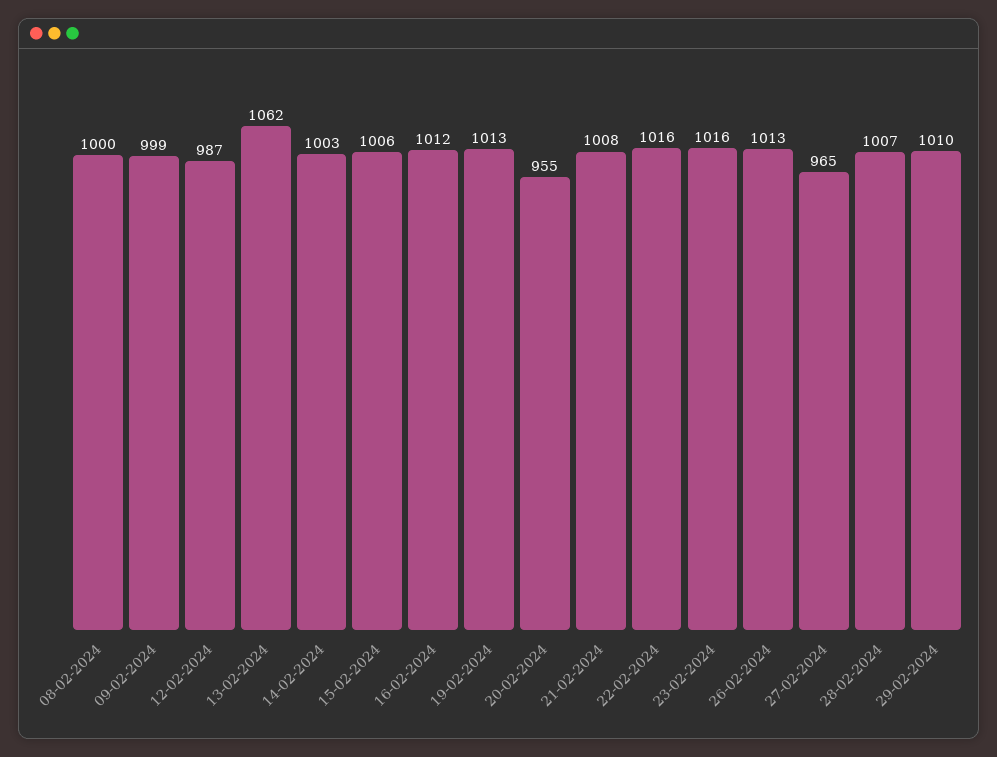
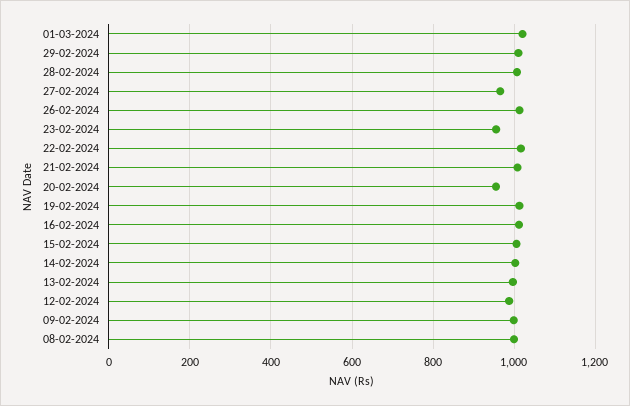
13-02-2024: 1062 -> 1000
23-02-2024: 1016 -> 960
01-03-2024: none -> 1020

